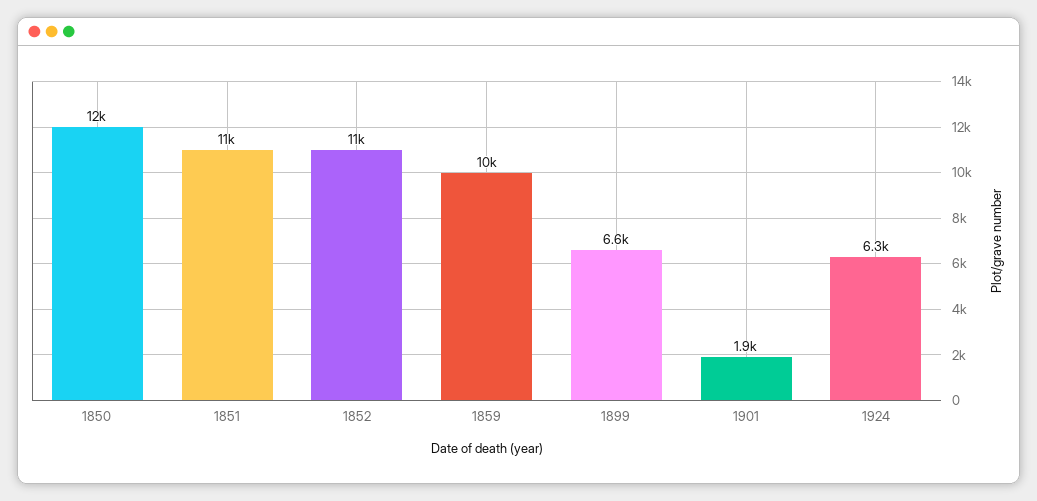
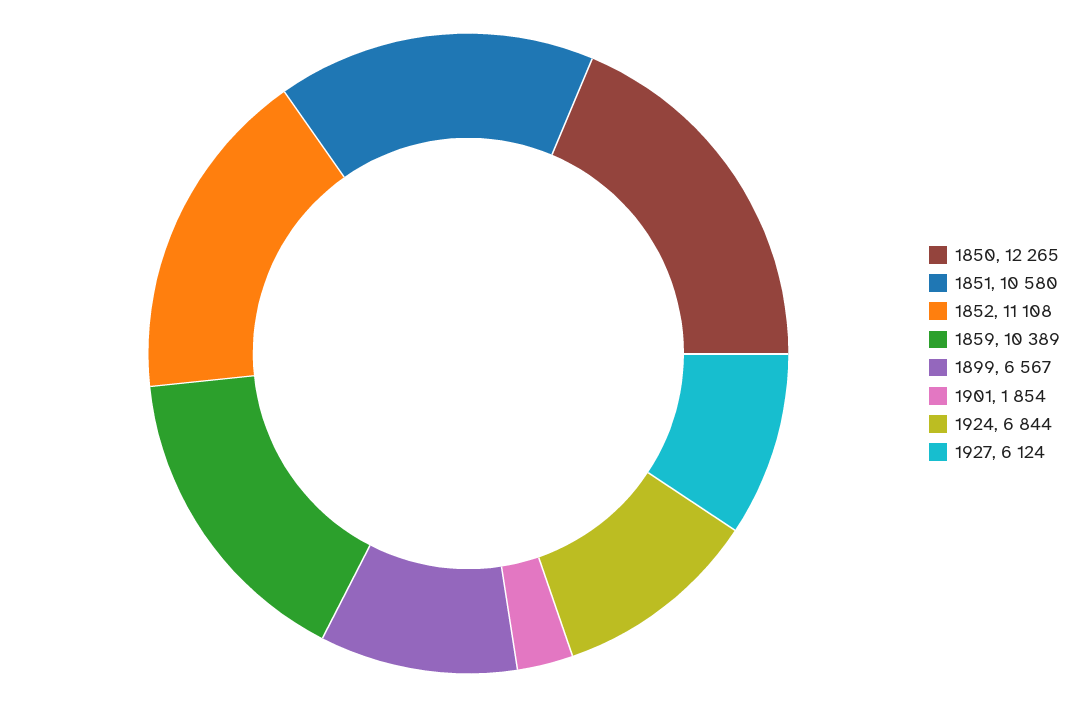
1924: 6300 -> 6844
1927: none -> 6124

